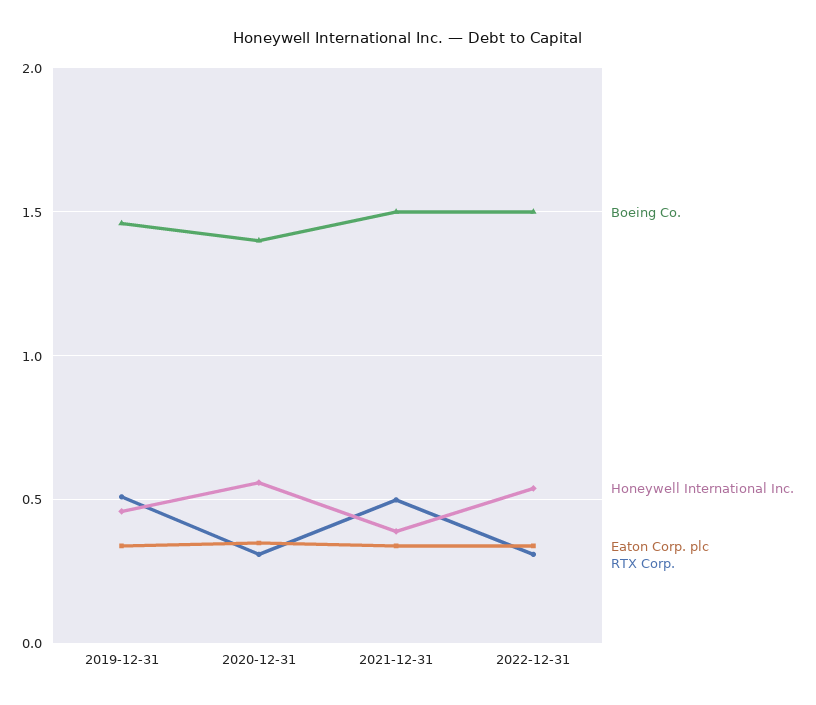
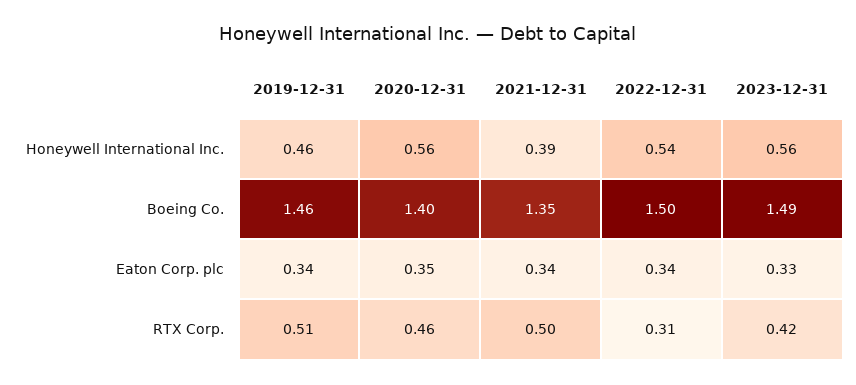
RTX Corp., 2020-12-31: 0.3 -> 0.46
Boeing Co., 2021-12-31: 1.5 -> 1.35
Honeywell International Inc., 2023-12-31: none -> 0.56
Boeing Co., 2023-12-31: none -> 1.49
Eaton Corp. plc, 2023-12-31: none -> 0.33
RTX Corp., 2023-12-31: none -> 0.42

